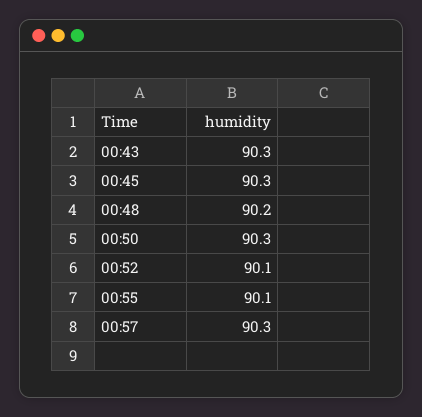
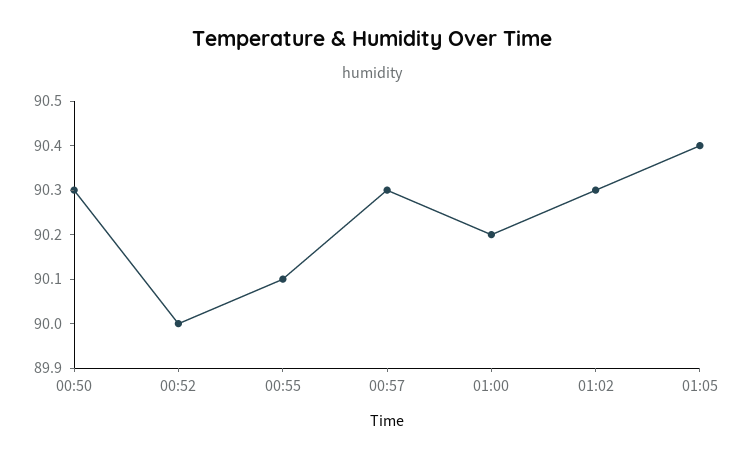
00:43: 90.3 -> none
00:45: 90.3 -> none
00:48: 90.2 -> none
00:52: 90.1 -> 90
01:00: none -> 90.2
01:02: none -> 90.3
01:05: none -> 90.4

